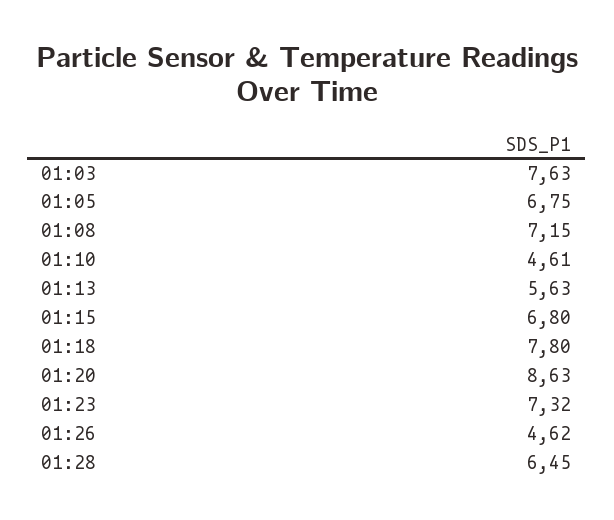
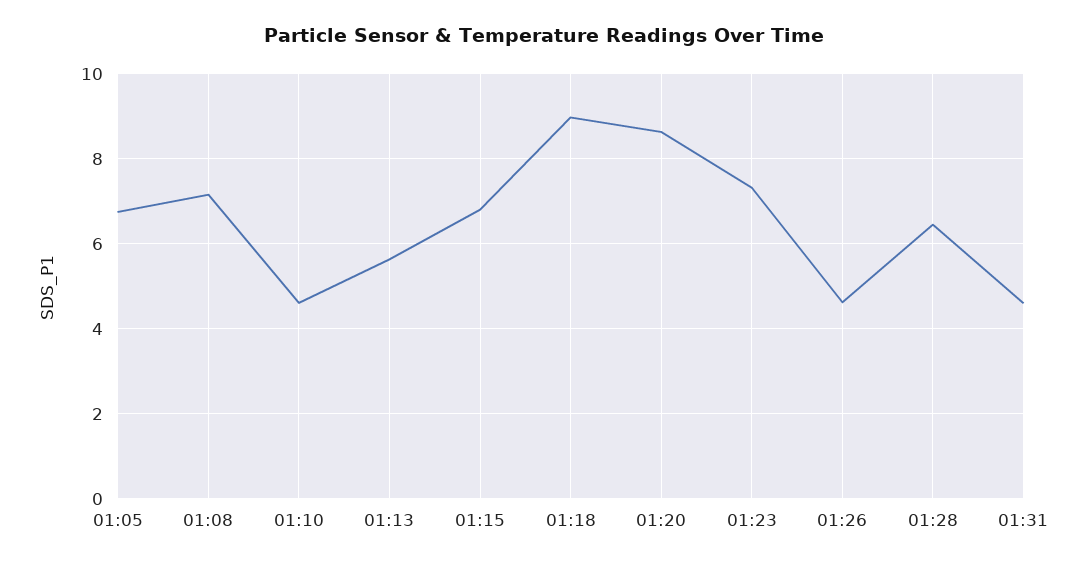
01:03: 7.63 -> none
01:18: 7.8 -> 9
01:31: none -> 4.6

